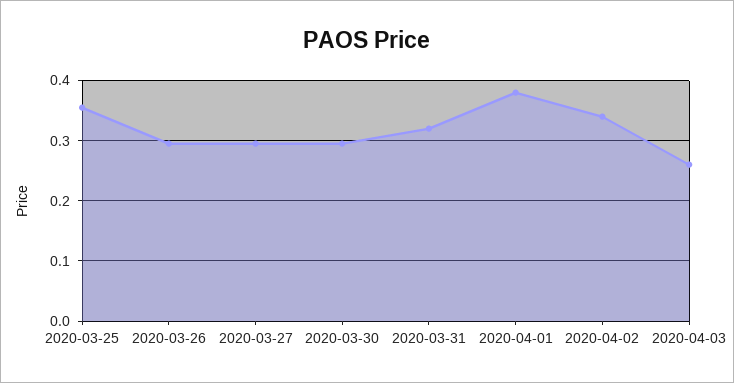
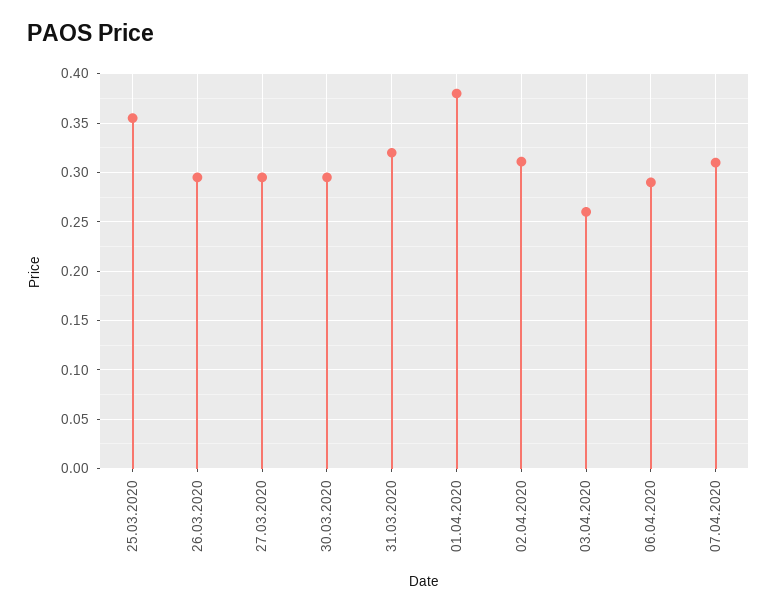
2020-04-02: 0.34 -> 0.31
06.04.2020: none -> 0.29
07.04.2020: none -> 0.31

